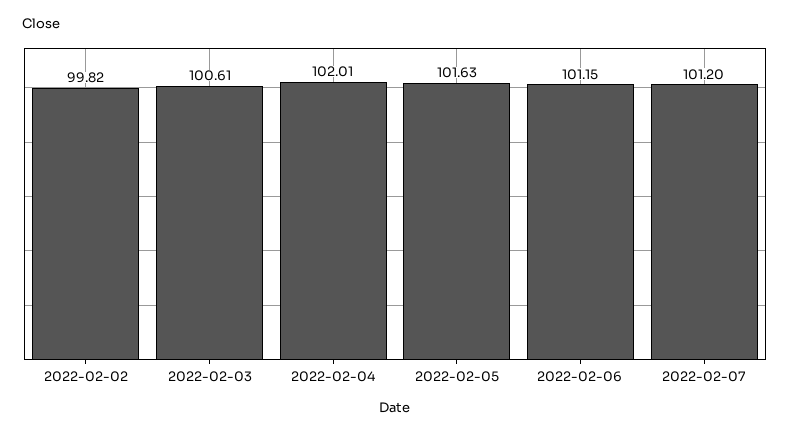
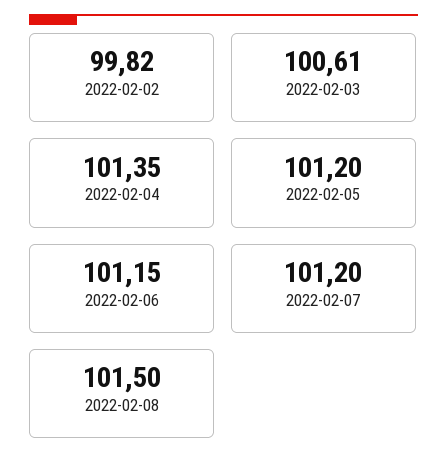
2022-02-04: 102.01 -> 101.35
2022-02-05: 101.63 -> 101.2
2022-02-08: none -> 101.5

